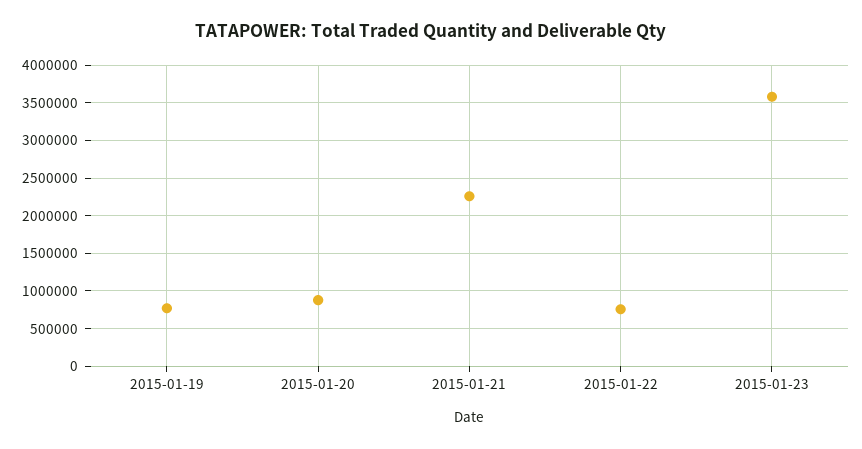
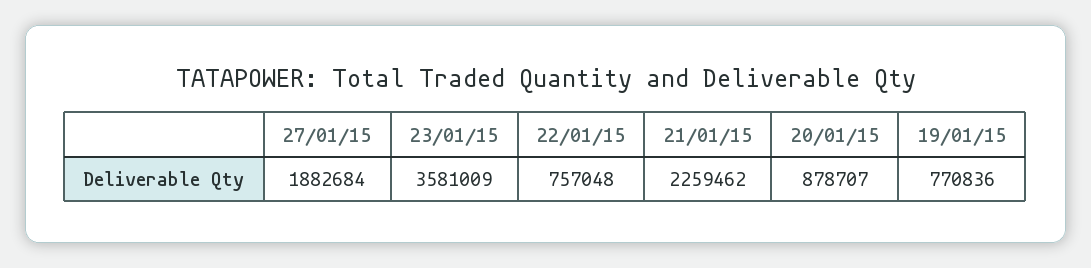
27/01/15: none -> 1882684

